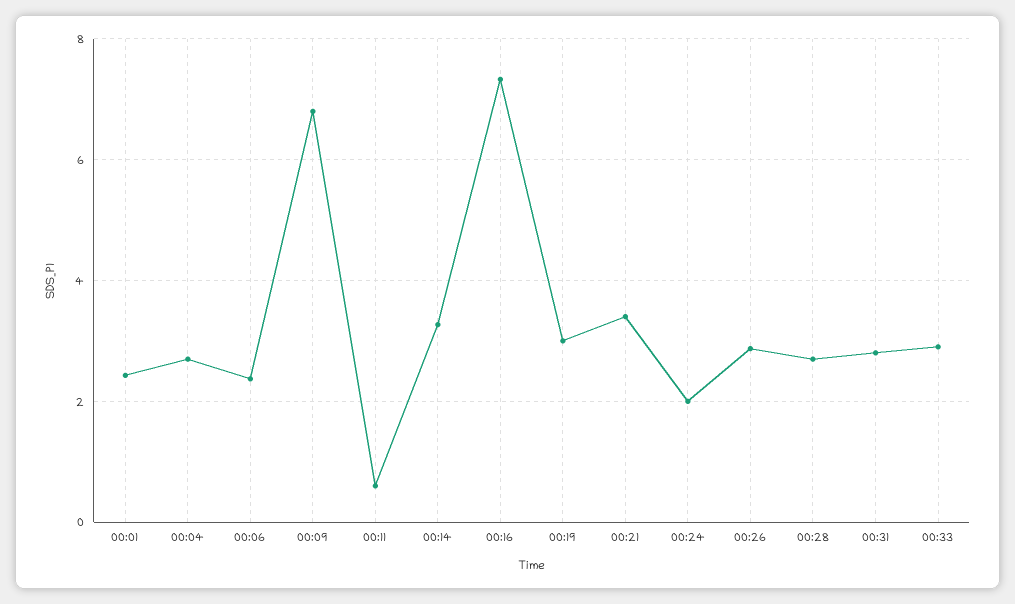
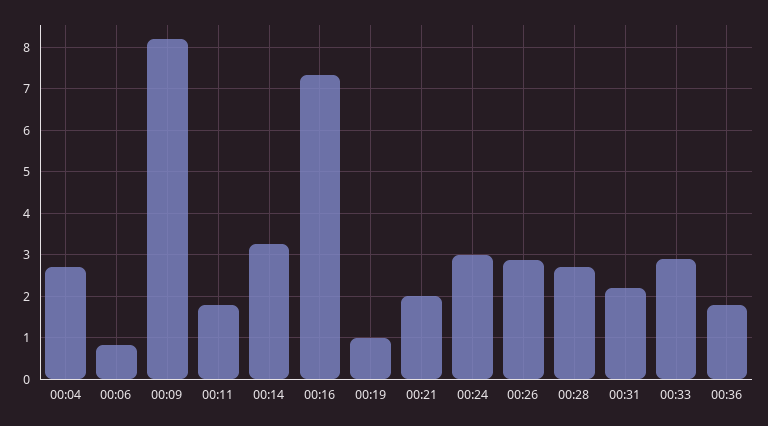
00:01: 2.4 -> none
00:06: 2.4 -> 0.8
00:09: 6.8 -> 8.2
00:11: 0.6 -> 1.8
00:19: 3 -> 1
00:21: 3.4 -> 2
00:24: 2 -> 3
00:31: 2.8 -> 2.2
00:36: none -> 1.8

